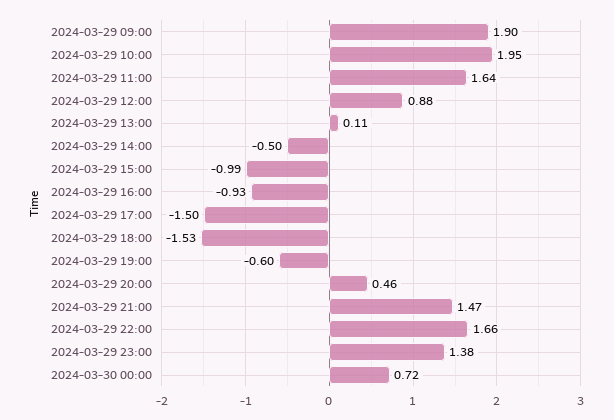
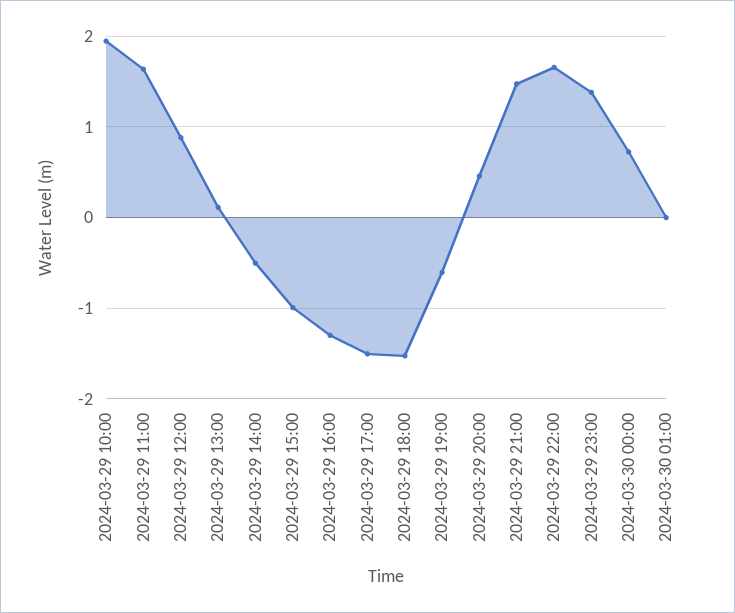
2024-03-29 09:00: 1.9 -> none
2024-03-29 16:00: -0.93 -> -1.3
2024-03-30 01:00: none -> 0

